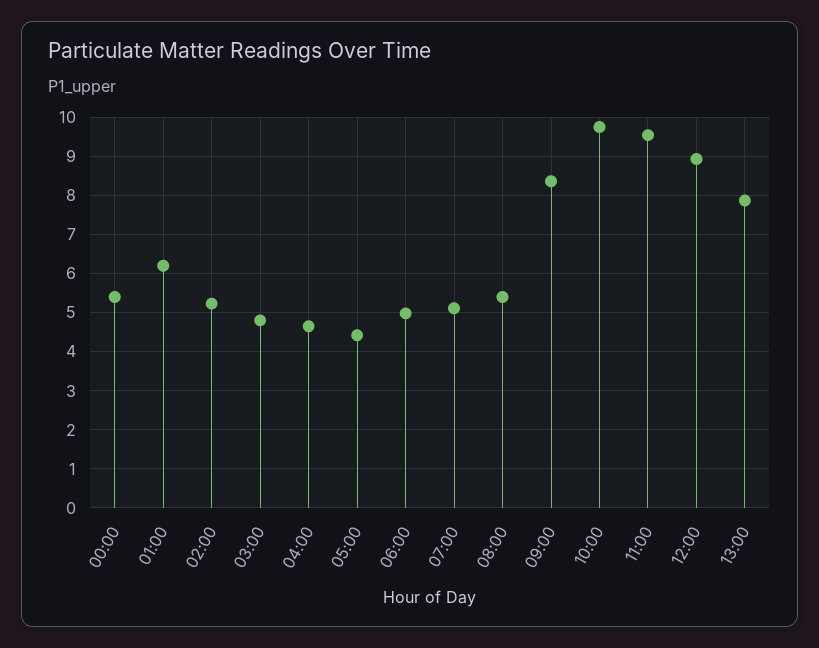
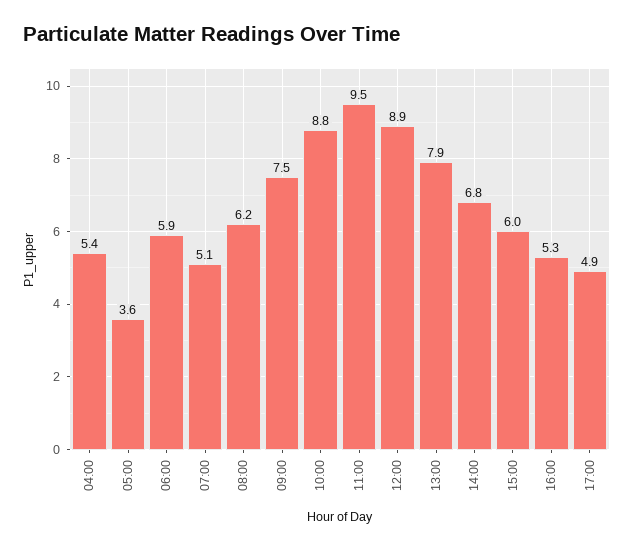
00:00: 5.4 -> none
01:00: 6.2 -> none
02:00: 5.2 -> none
03:00: 4.8 -> none
04:00: 4.6 -> 5.4
05:00: 4.4 -> 3.6
06:00: 5 -> 5.9
08:00: 5.4 -> 6.2
09:00: 8.4 -> 7.5
10:00: 9.8 -> 8.8
14:00: none -> 6.8
15:00: none -> 6
16:00: none -> 5.3
17:00: none -> 4.9

